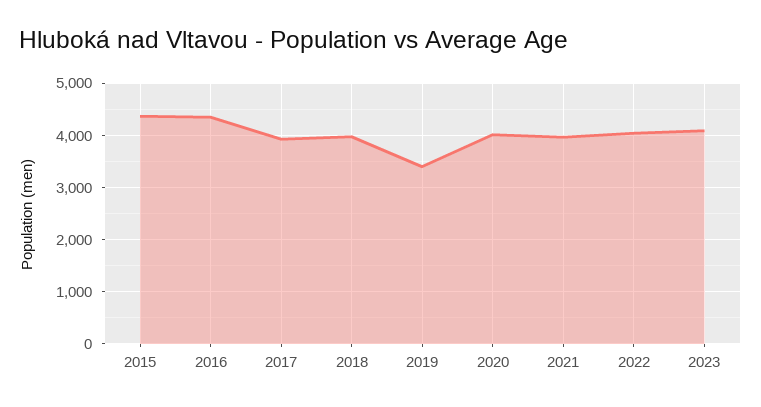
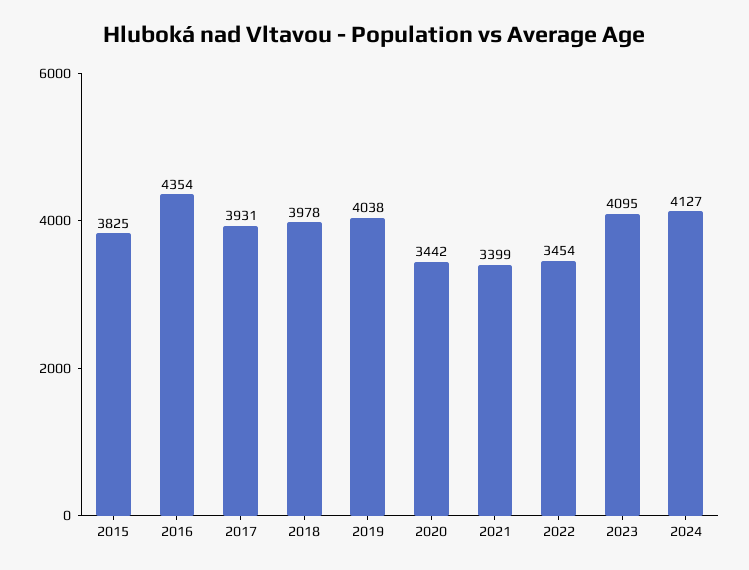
2015: 4400 -> 3825
2019: 3400 -> 4038
2020: 4000 -> 3442
2021: 4000 -> 3399
2022: 4000 -> 3454
2024: none -> 4127

